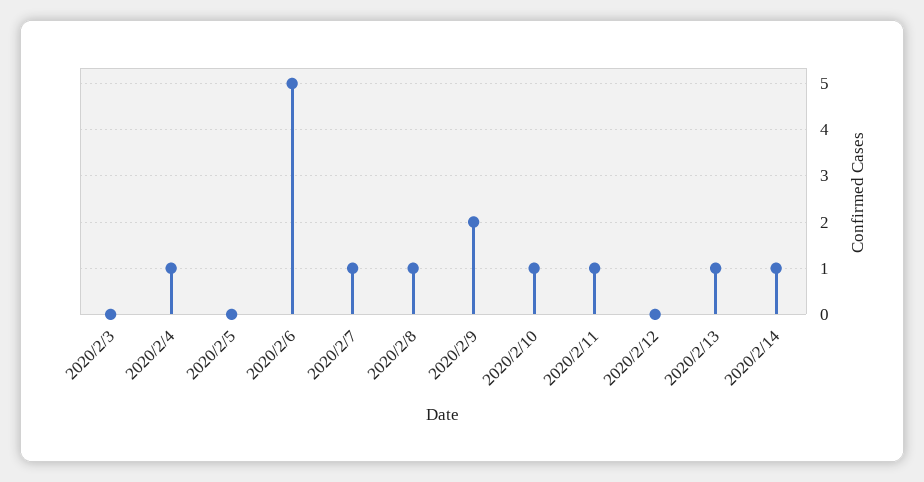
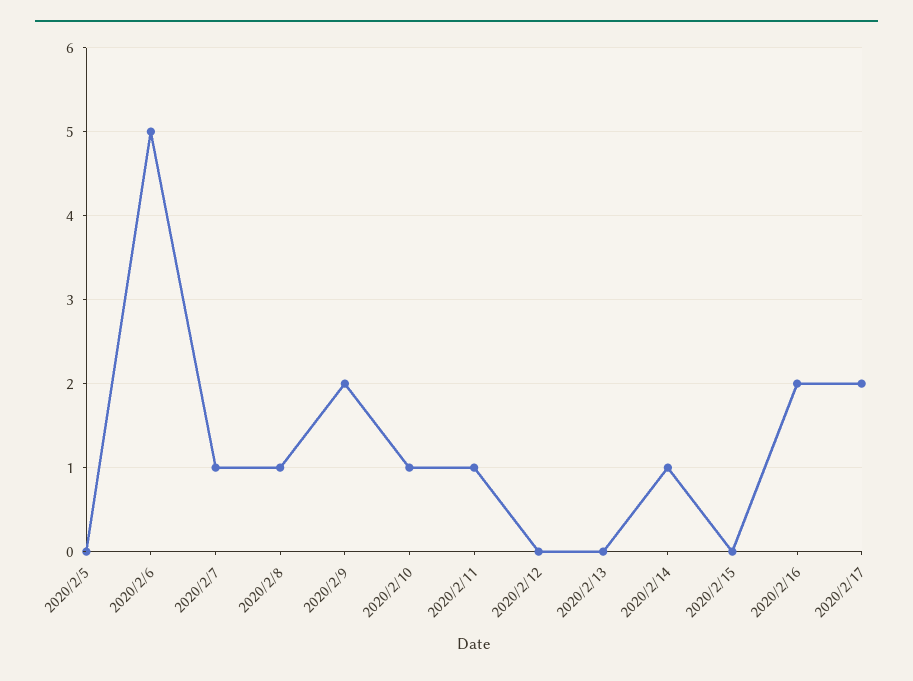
2020/2/3: 0 -> none
2020/2/4: 1 -> none
2020/2/13: 1 -> 0
2020/2/15: none -> 0
2020/2/16: none -> 2
2020/2/17: none -> 2

